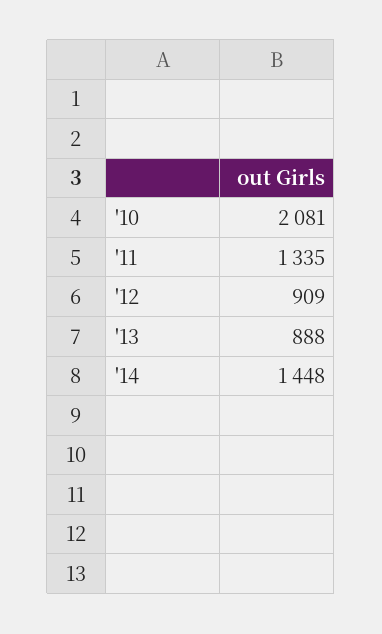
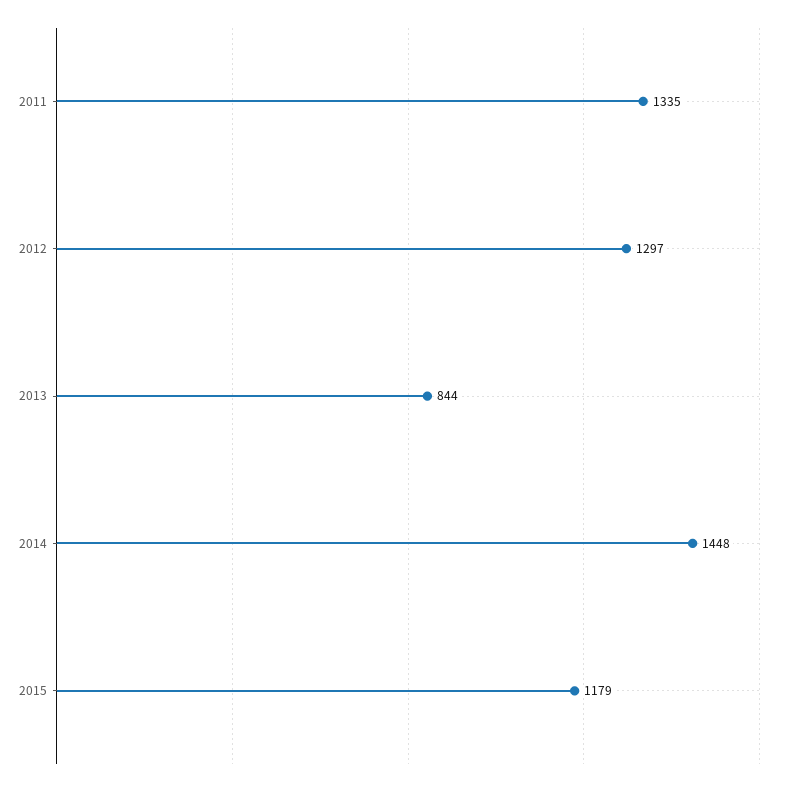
'10: 2081 -> none
'12: 909 -> 1297
'13: 888 -> 844
2015: none -> 1179

